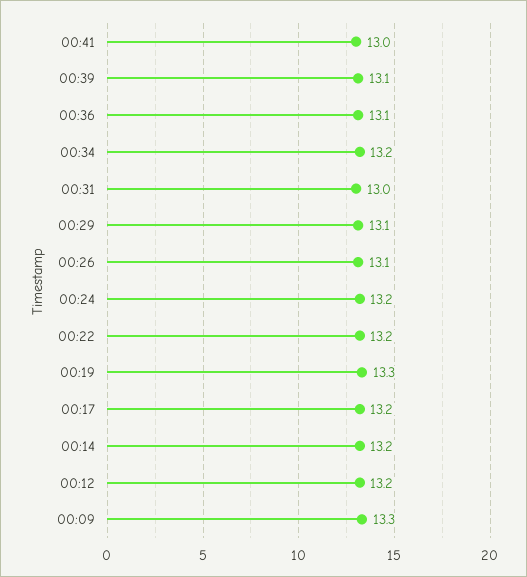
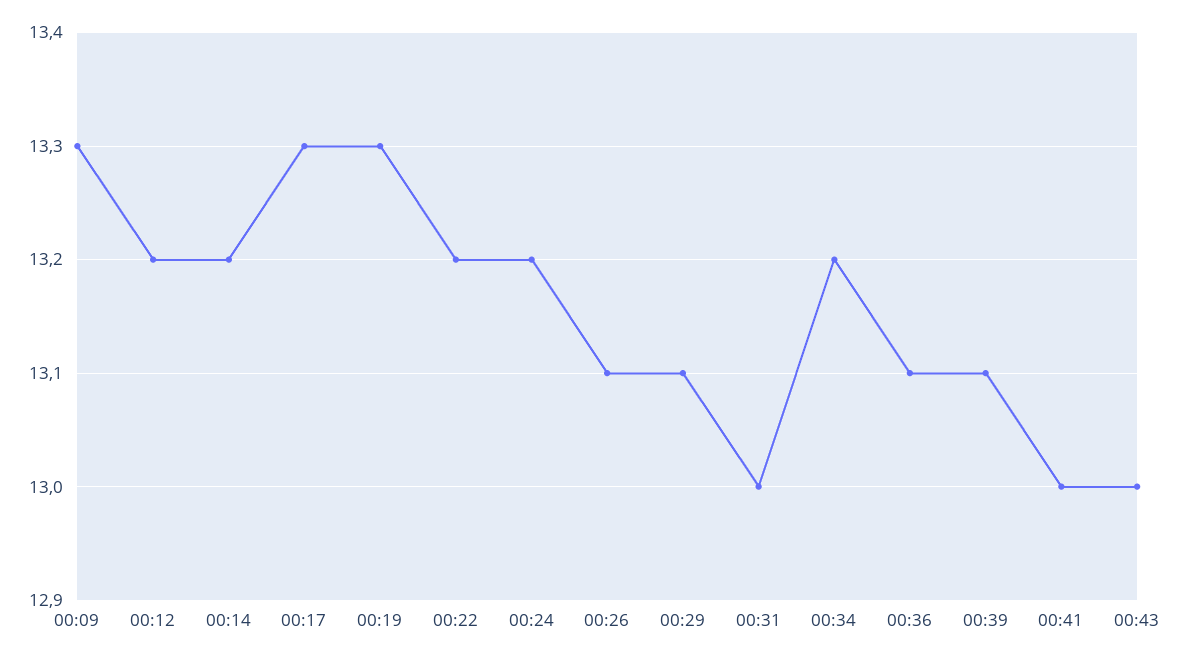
00:17: 13.2 -> 13.3
00:43: none -> 13

